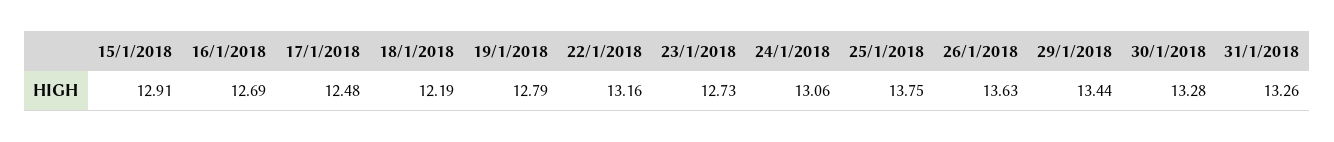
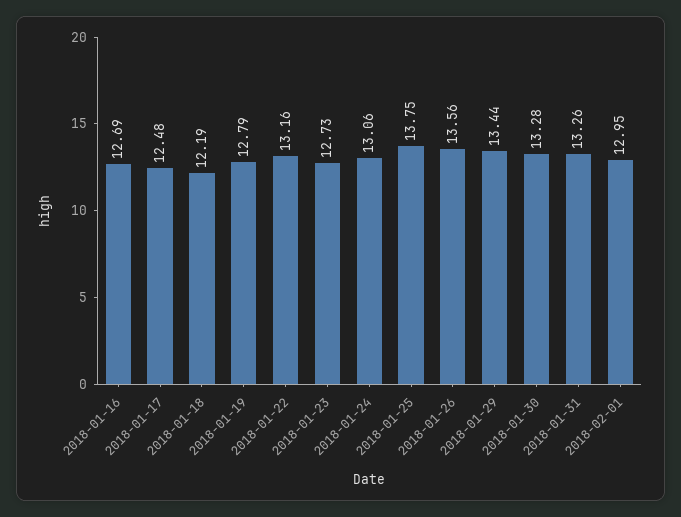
15/1/2018: 12.91 -> none
26/1/2018: 13.63 -> 13.56
2018-02-01: none -> 12.95

